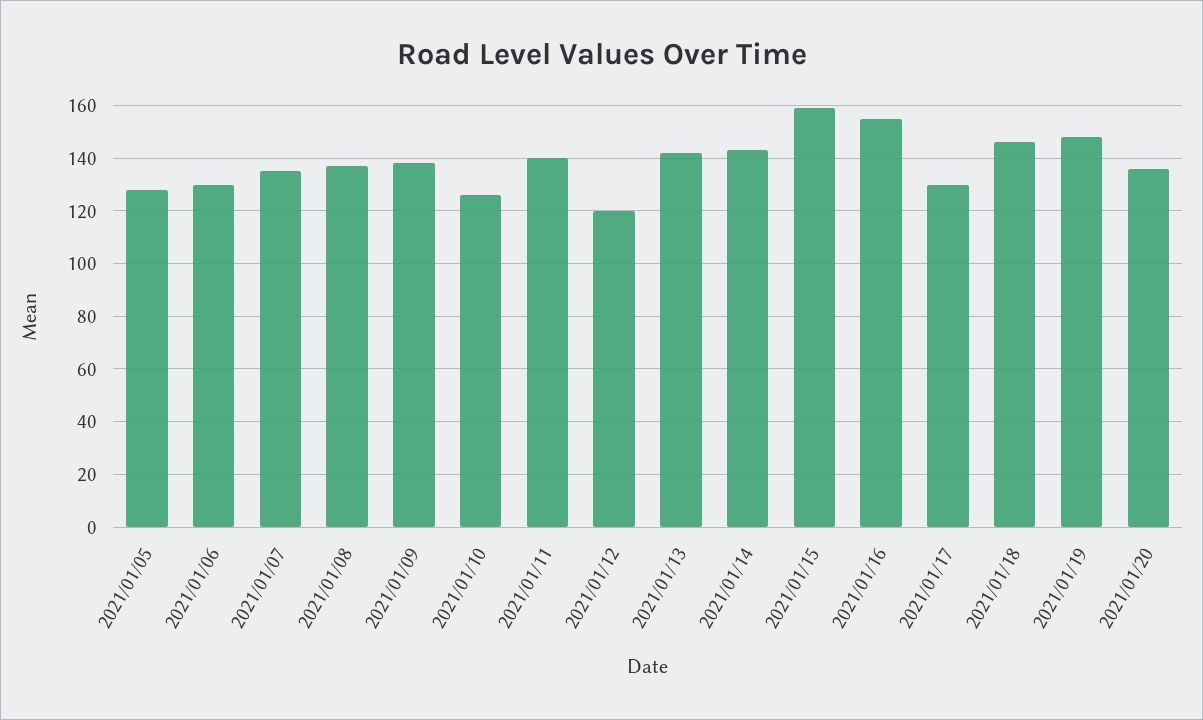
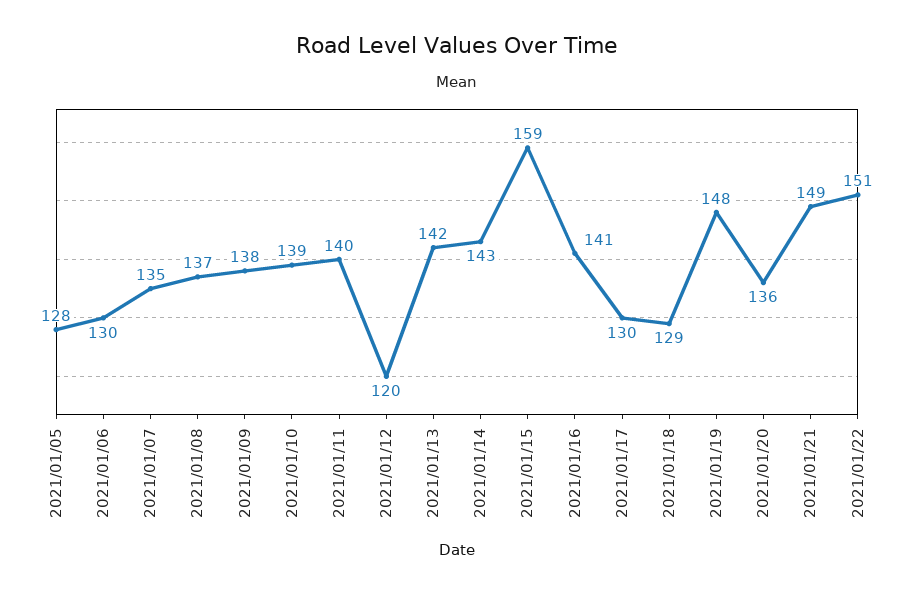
2021/01/10: 125 -> 139
2021/01/16: 155 -> 141
2021/01/18: 145 -> 129
2021/01/21: none -> 149
2021/01/22: none -> 151

